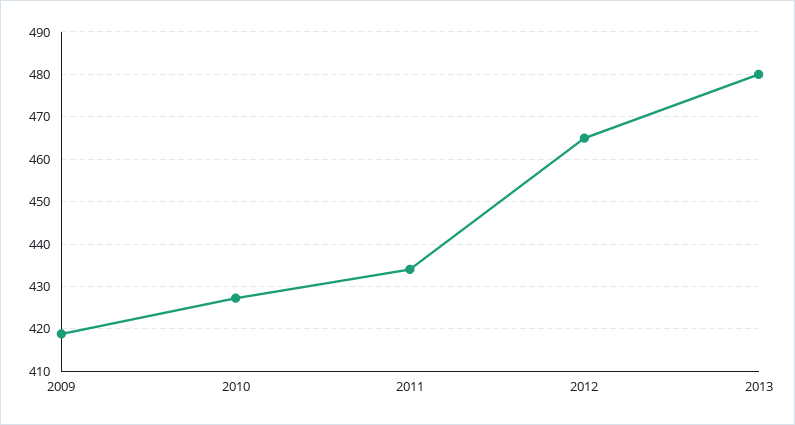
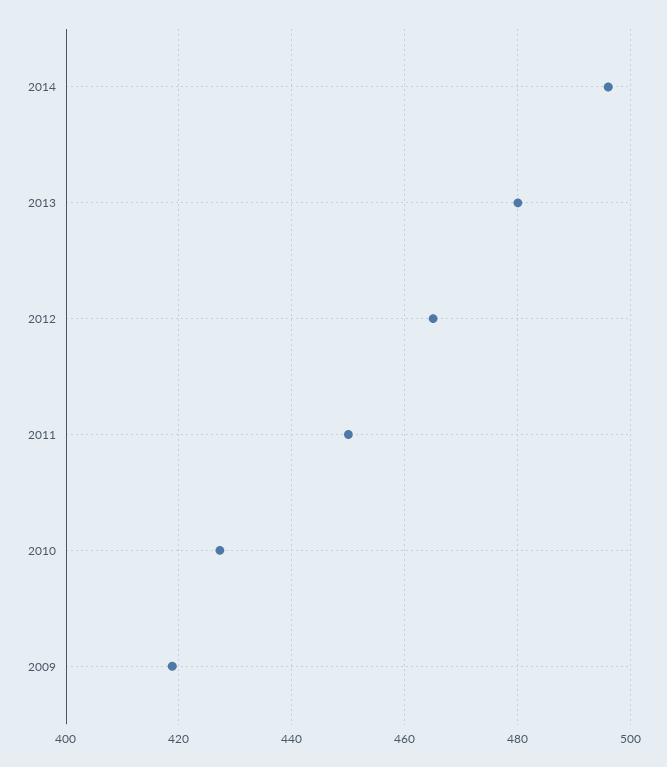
2011: 434 -> 450
2014: none -> 496

